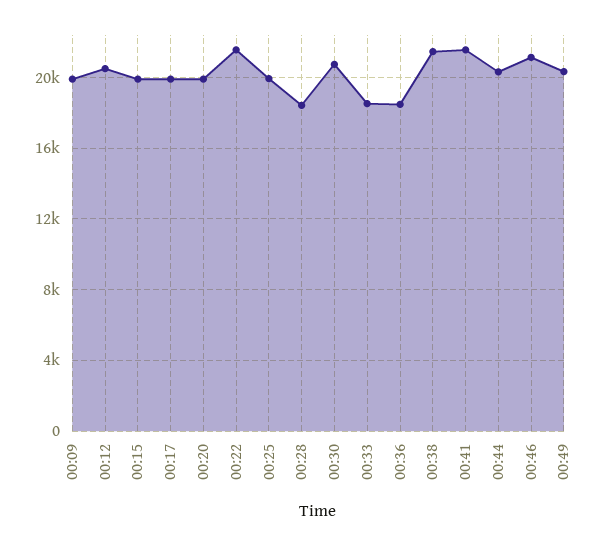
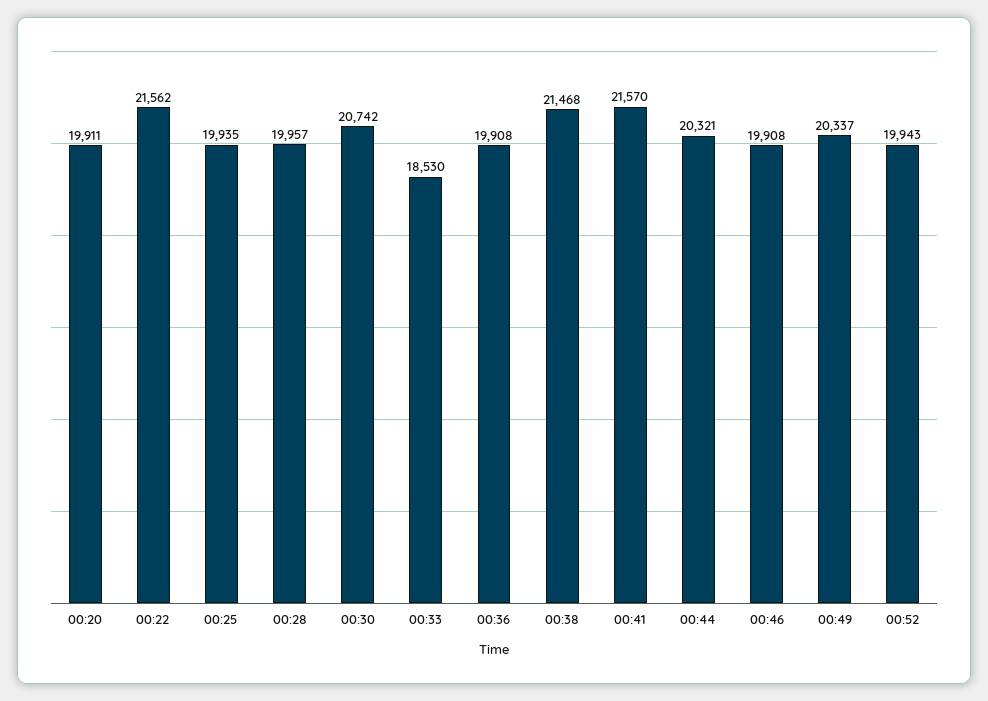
00:09: 20000 -> none
00:12: 20500 -> none
00:15: 20000 -> none
00:17: 20000 -> none
00:28: 18500 -> 19957
00:36: 18500 -> 19908
00:46: 21000 -> 19908
00:52: none -> 19943

